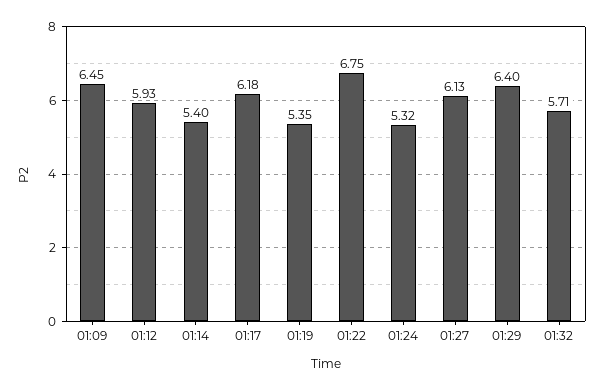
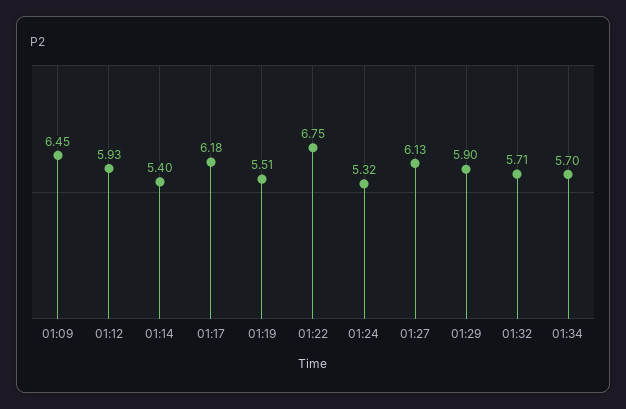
01:19: 5.35 -> 5.51
01:29: 6.4 -> 5.9
01:34: none -> 5.7

